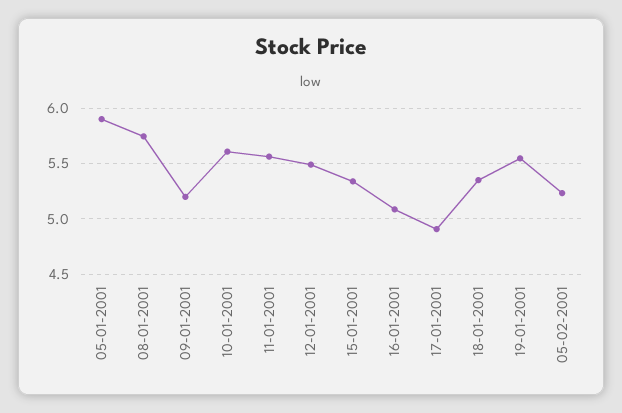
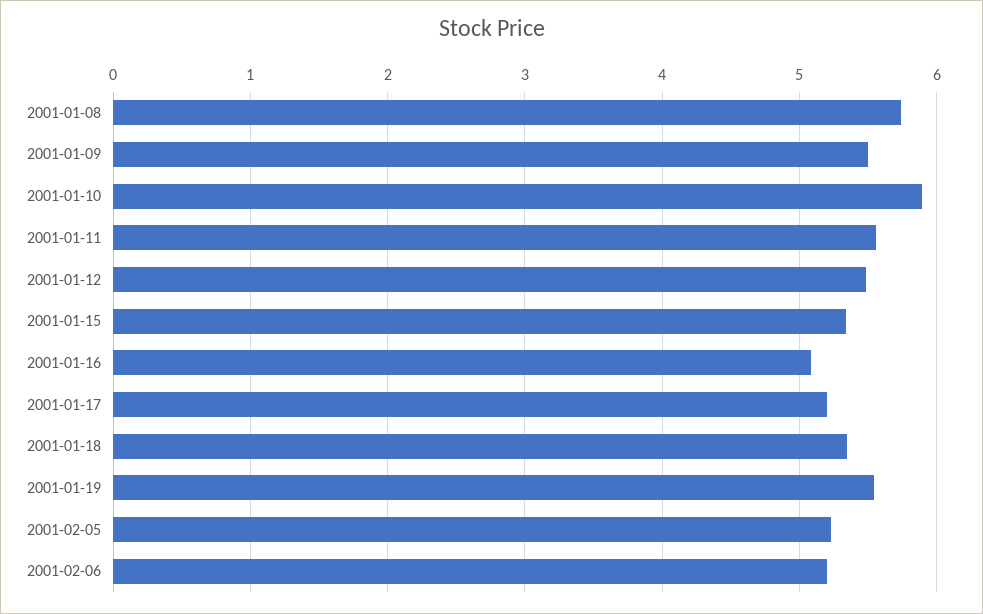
05-01-2001: 5.9 -> none
09-01-2001: 5.2 -> 5.5
10-01-2001: 5.6 -> 5.9
17-01-2001: 4.9 -> 5.2
2001-02-06: none -> 5.2

